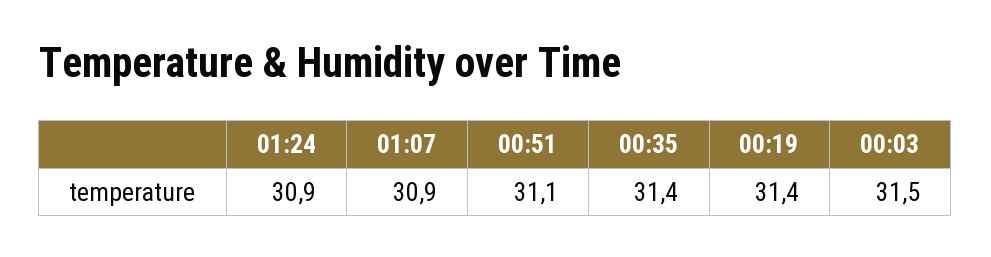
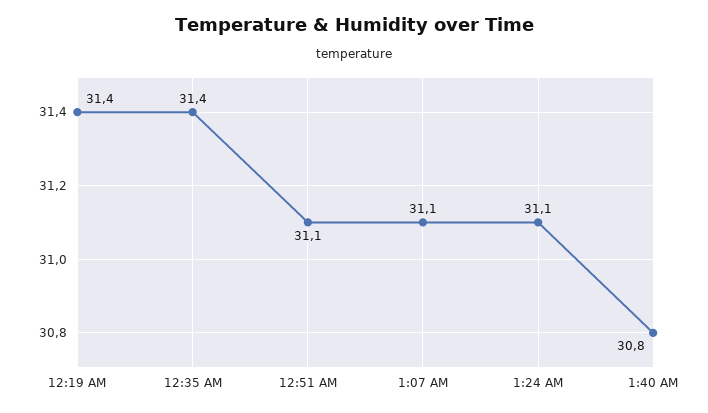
01:24: 30.9 -> 31.1
01:07: 30.9 -> 31.1
00:03: 31.5 -> none
1:40 AM: none -> 30.8

